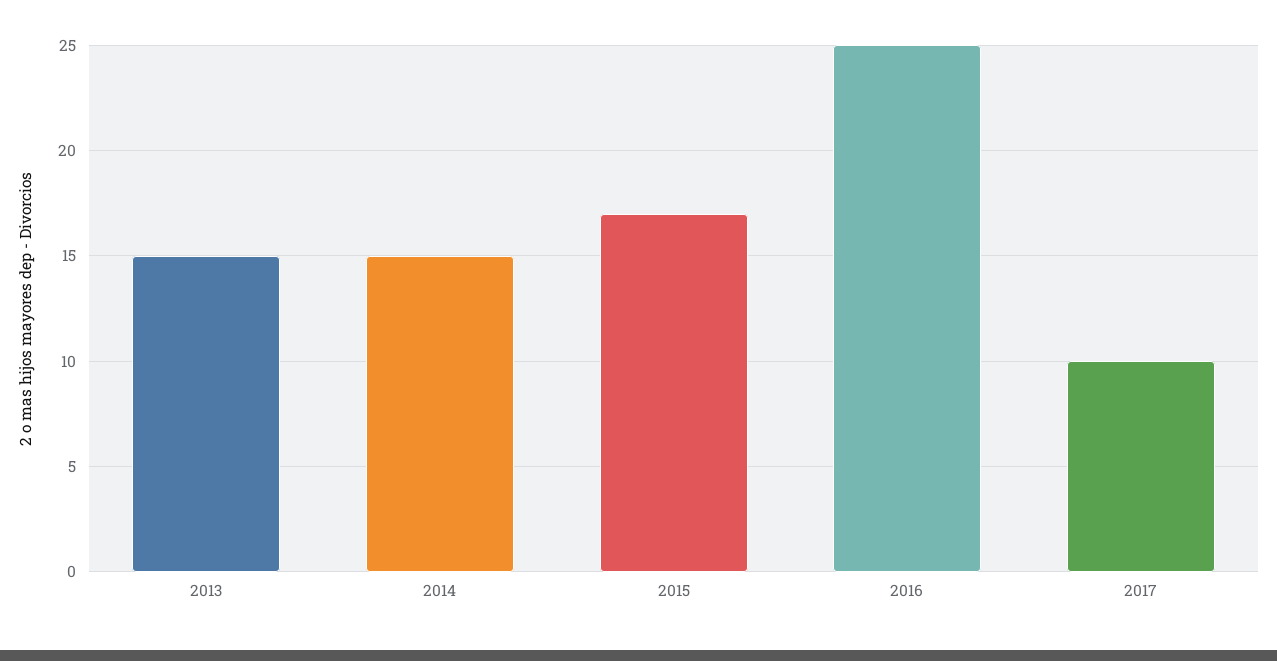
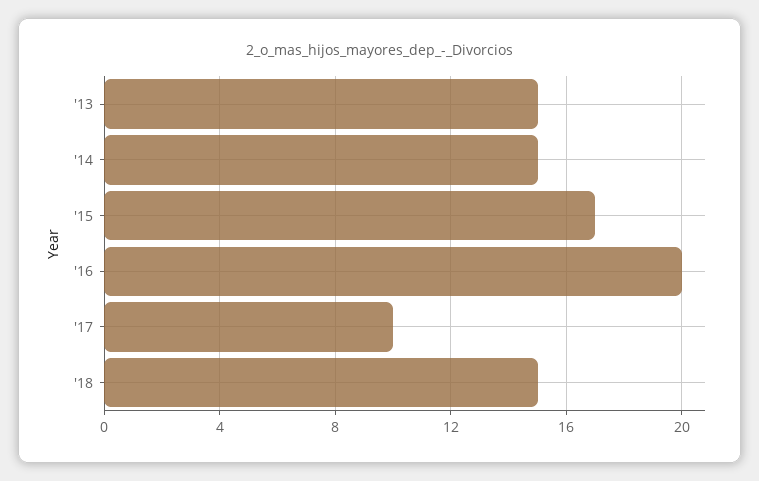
2016: 25 -> 20
'18: none -> 15

